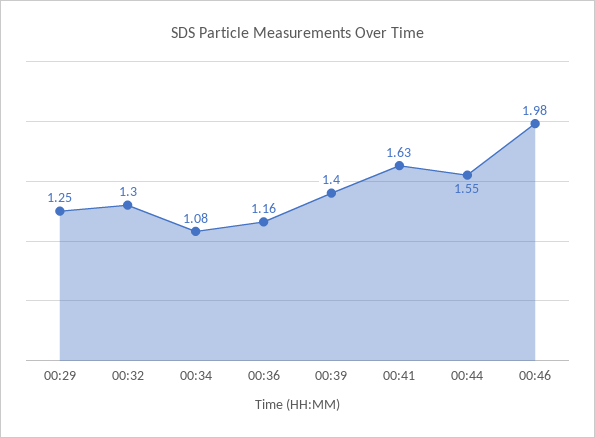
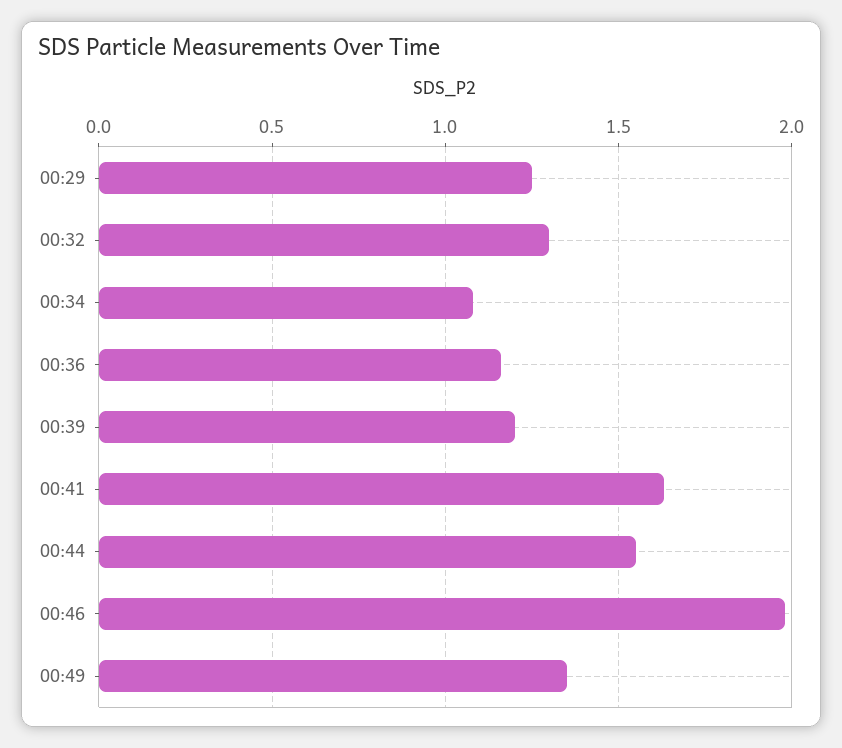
00:39: 1.4 -> 1.2
00:49: none -> 1.35

